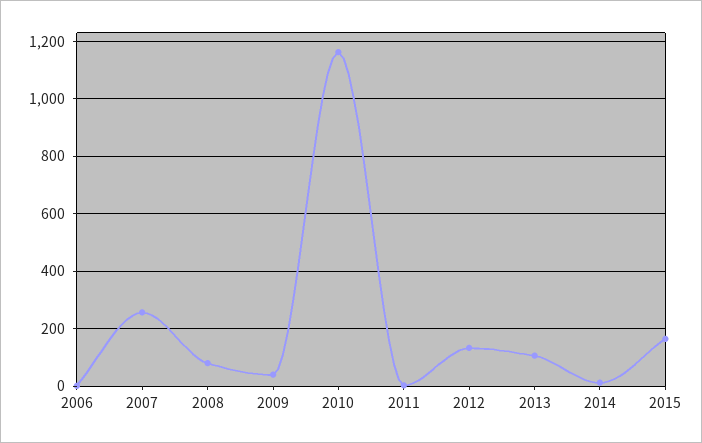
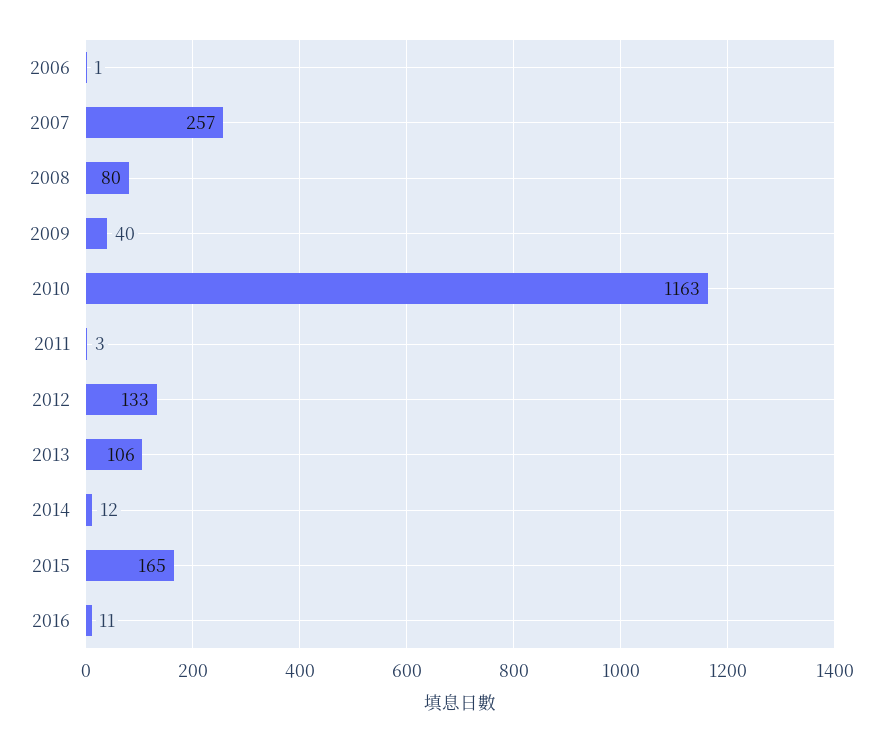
2016: none -> 11

